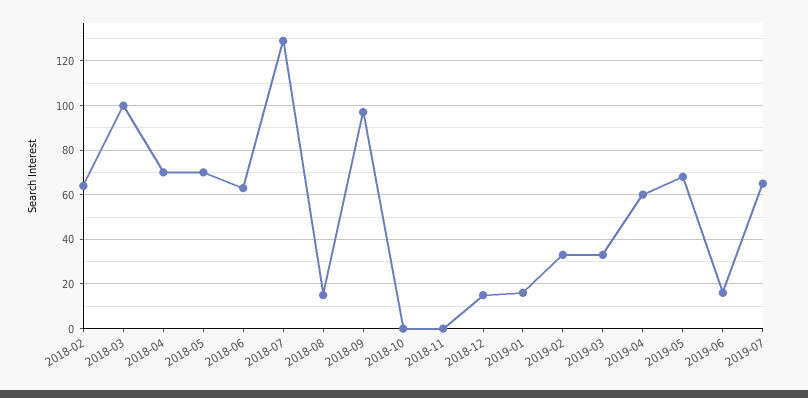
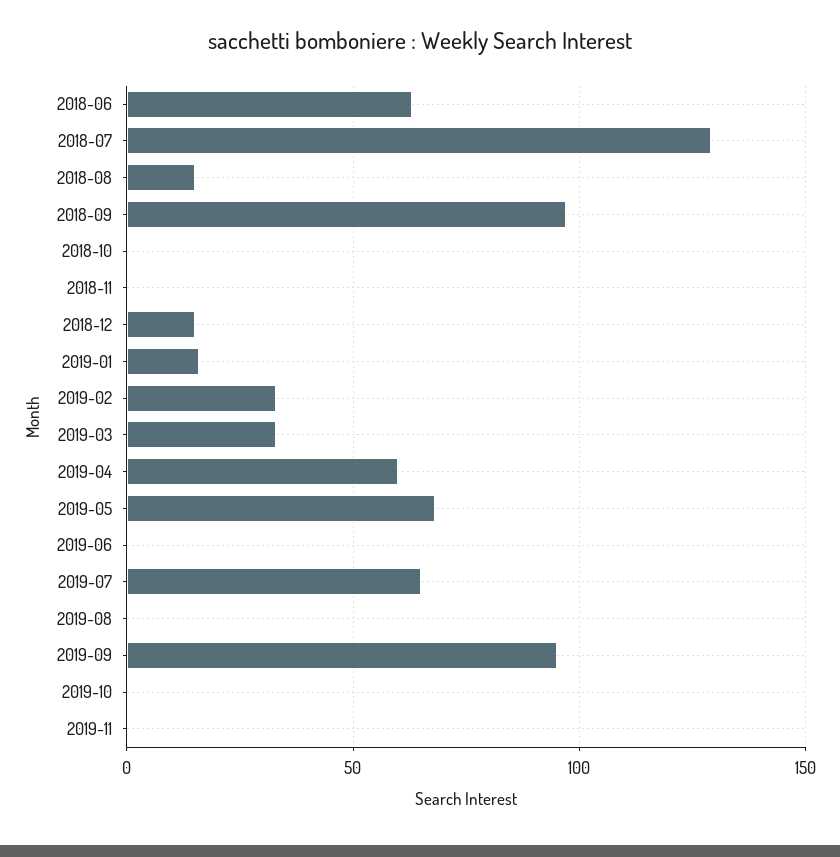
2018-02: 65 -> none
2018-03: 100 -> none
2018-04: 70 -> none
2018-05: 70 -> none
2019-06: 15 -> 0
2019-08: none -> 0
2019-09: none -> 95
2019-10: none -> 0
2019-11: none -> 0

